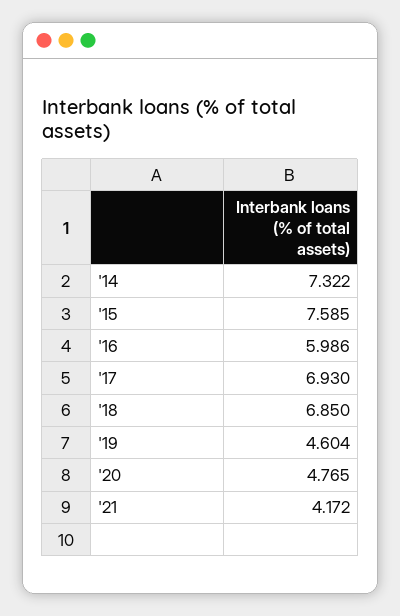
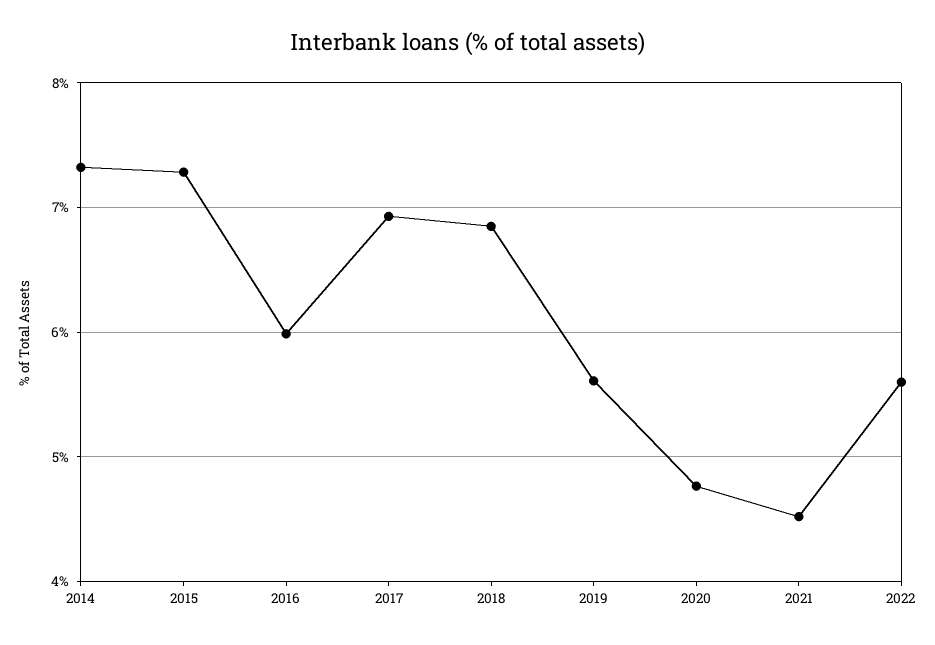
'15: 7.585 -> 7.3
'19: 4.604 -> 5.6
'21: 4.172 -> 4.5
2022: none -> 5.6

